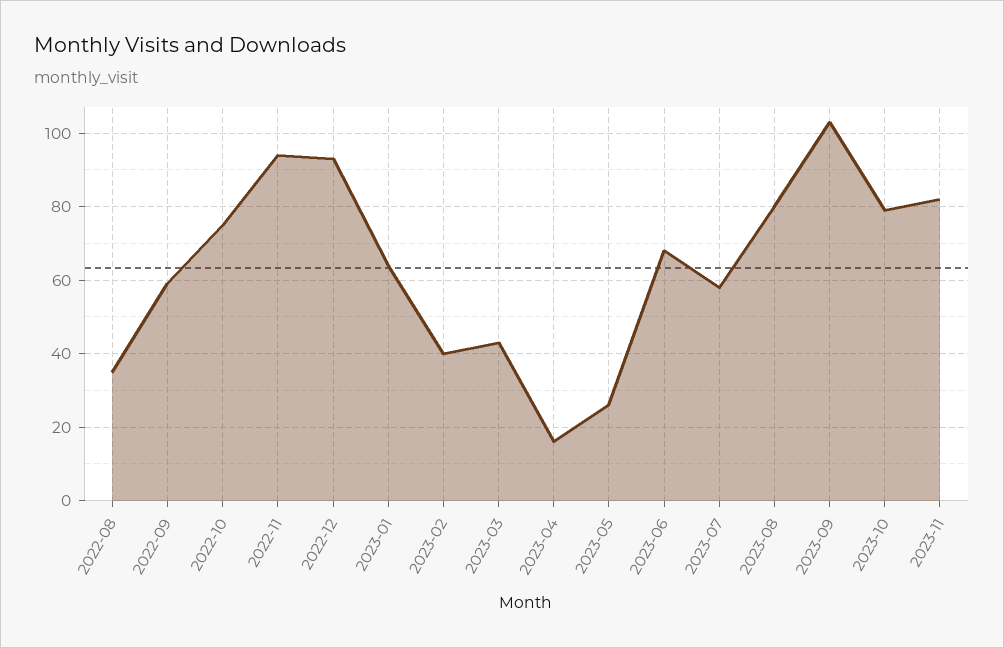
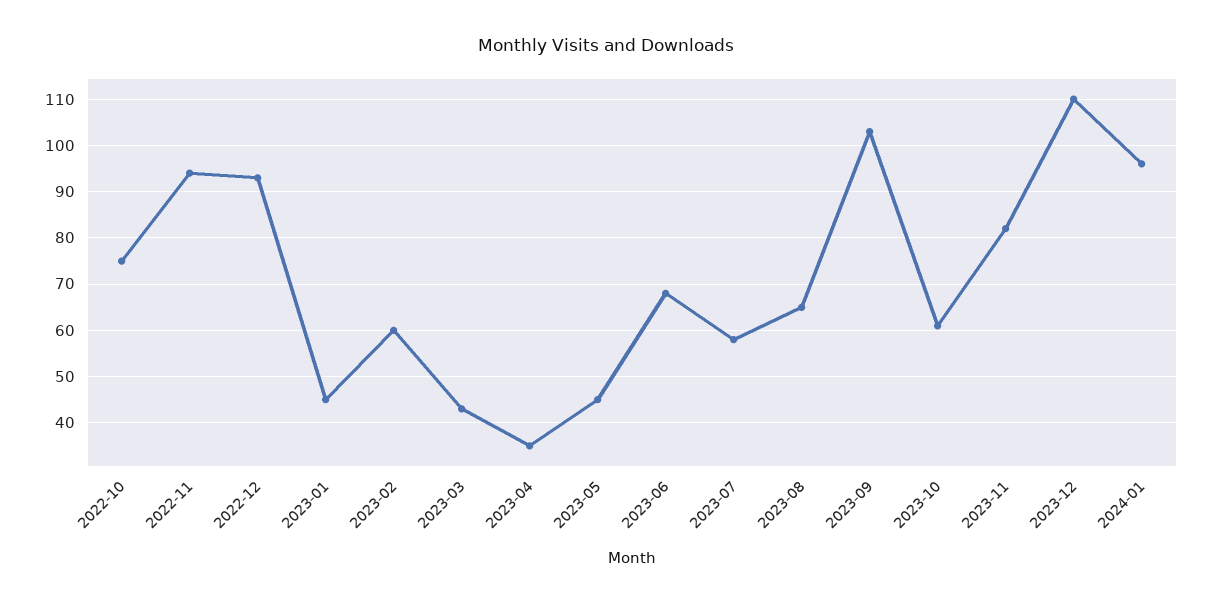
2022-08: 35 -> none
2022-09: 60 -> none
2023-01: 65 -> 45
2023-02: 40 -> 60
2023-04: 15 -> 35
2023-05: 25 -> 45
2023-08: 80 -> 65
2023-10: 80 -> 60
2023-12: none -> 110
2024-01: none -> 95

